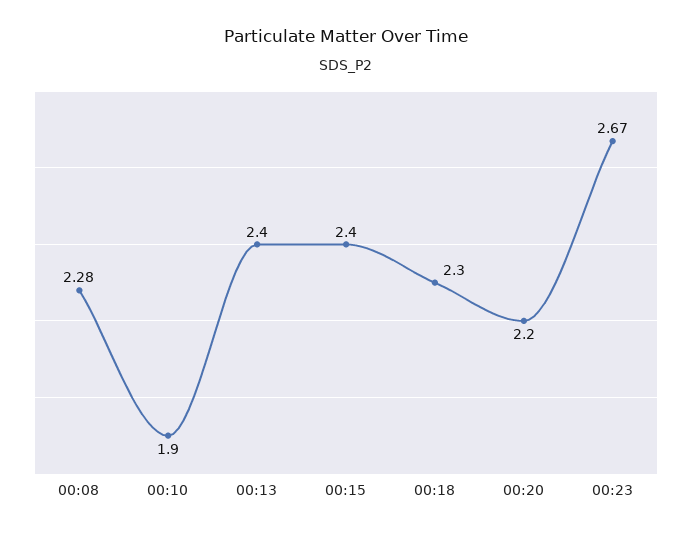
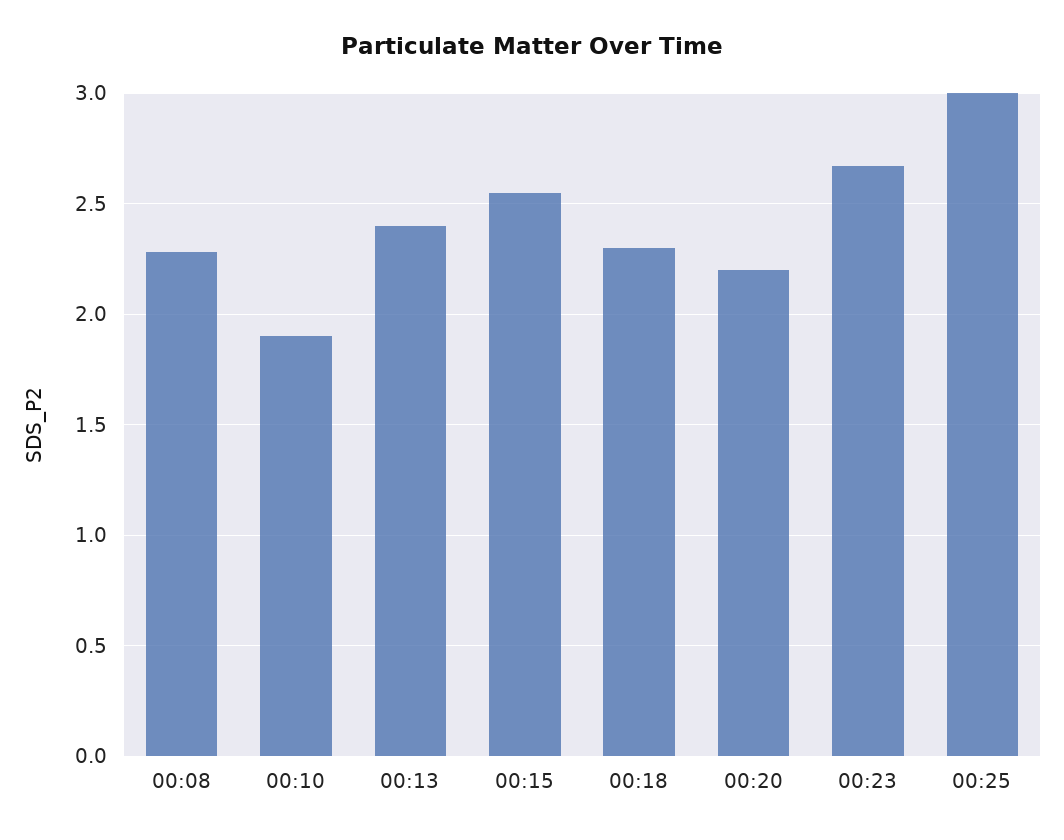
00:15: 2.4 -> 2.55
00:25: none -> 3

